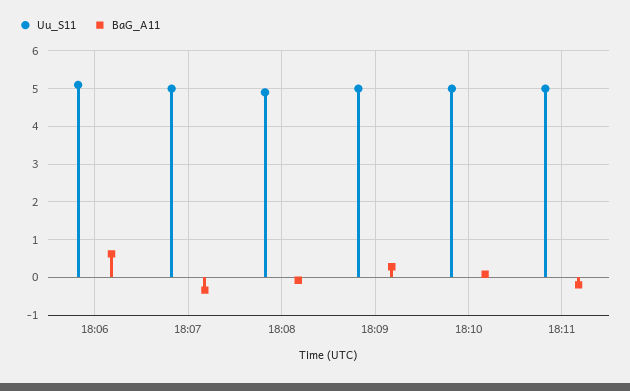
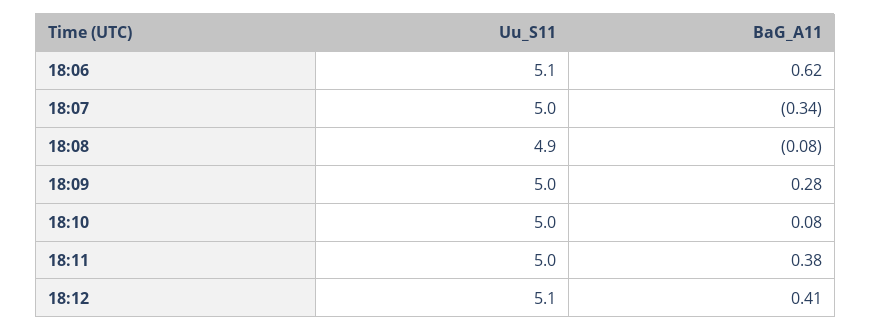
BaG_A11, 18:11: -0.2 -> 0.38
Uu_S11, 18:12: none -> 5.1
BaG_A11, 18:12: none -> 0.41

